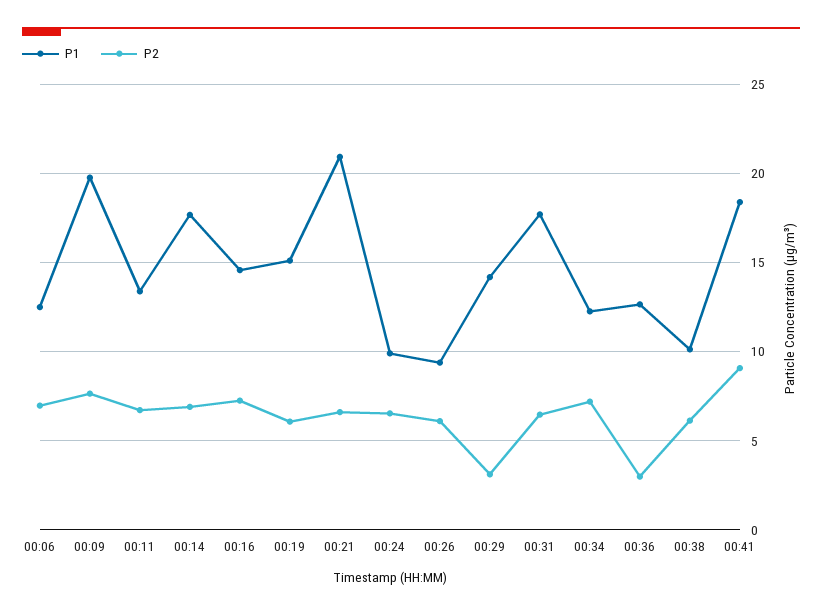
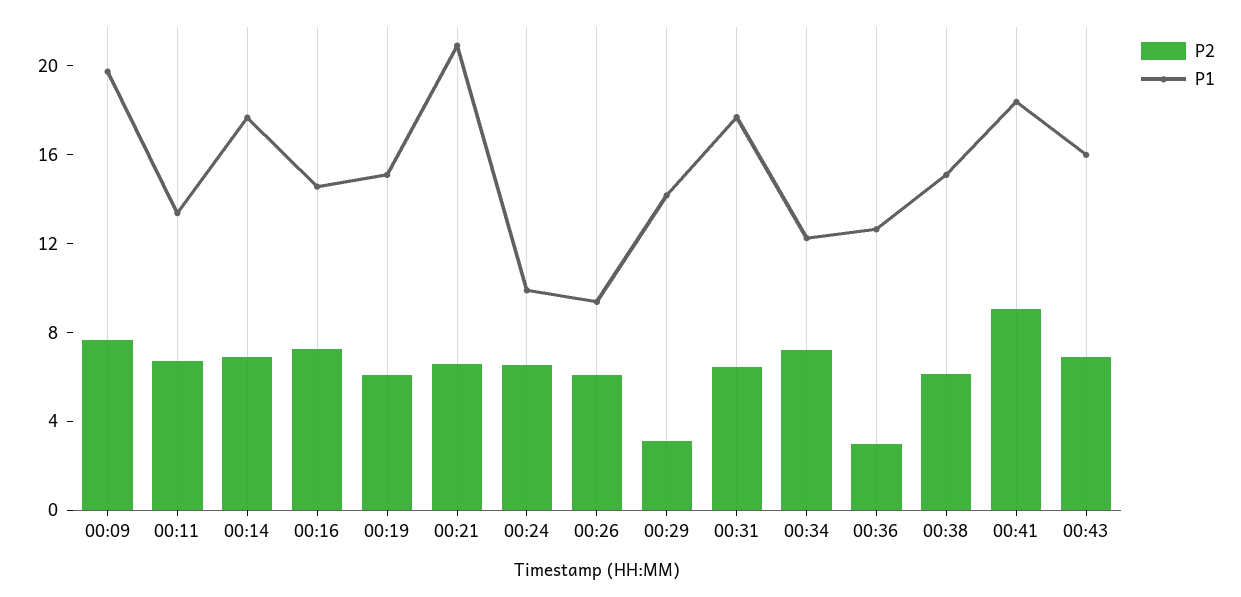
P1, 00:06: 12.5 -> none
P2, 00:06: 7 -> none
P1, 00:38: 10 -> 15
P2, 00:43: none -> 7
P1, 00:43: none -> 16

